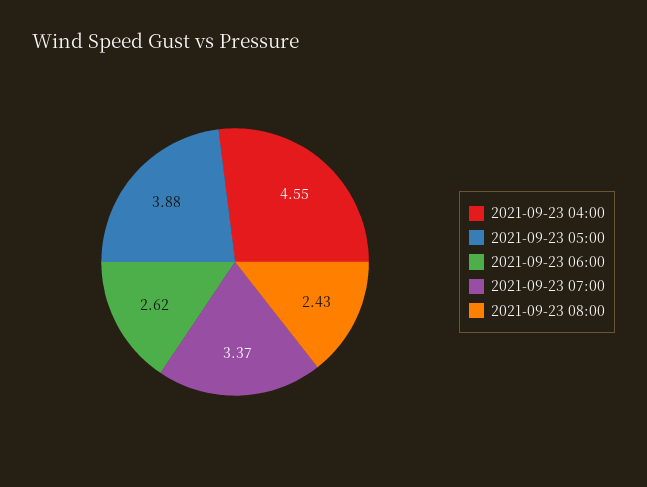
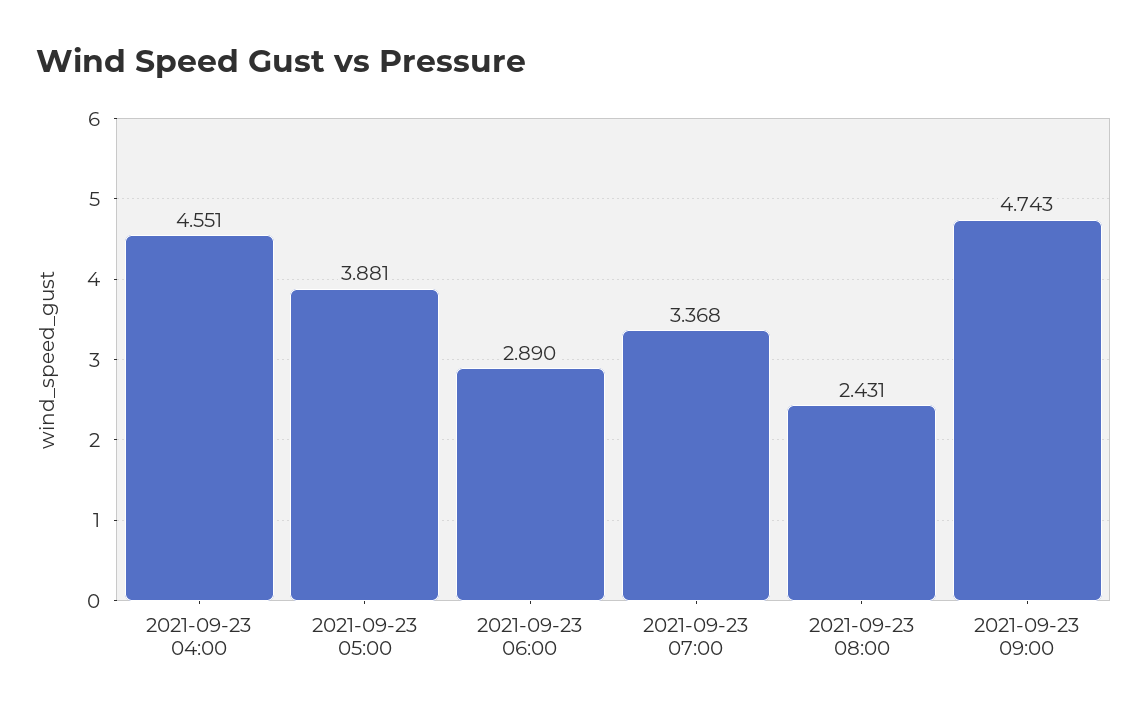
2021-09-23 06:00: 2.62 -> 2.89
2021-09-23 09:00: none -> 4.743

